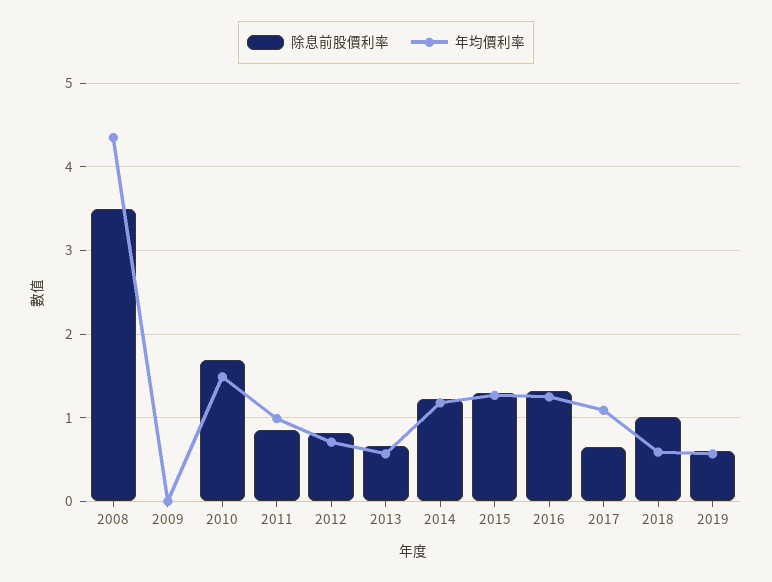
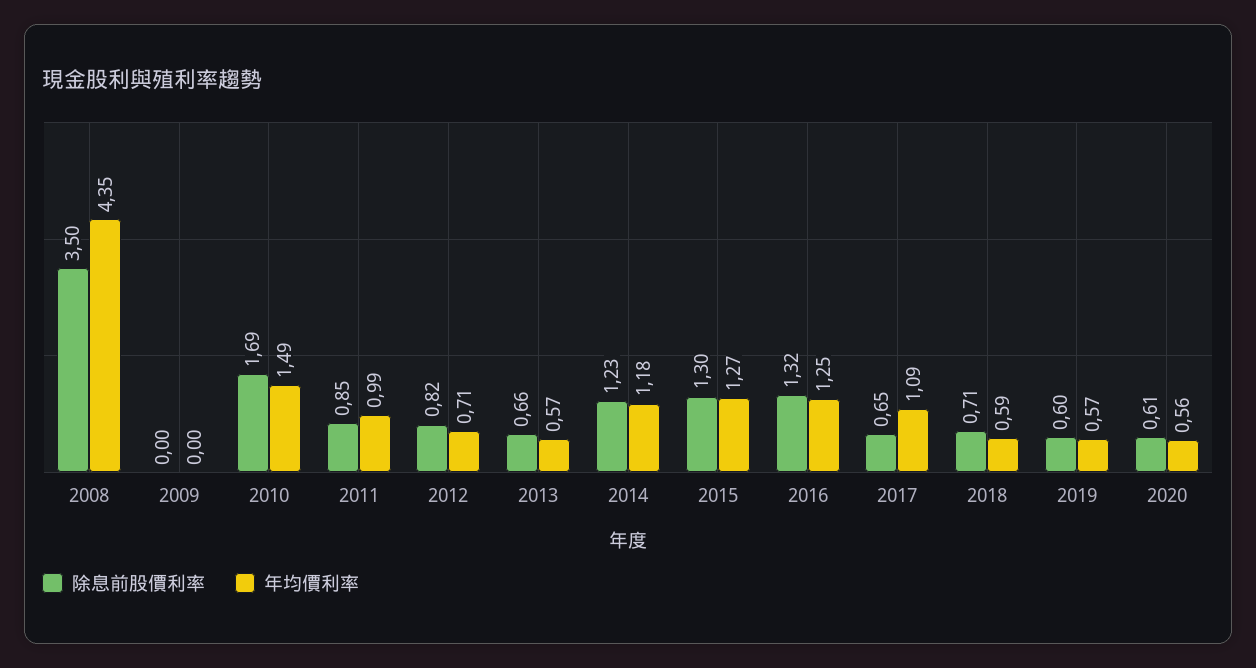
除息前股價利率, 2018: 1 -> 0.71
除息前股價利率, 2020: none -> 0.61
年均價利率, 2020: none -> 0.56

